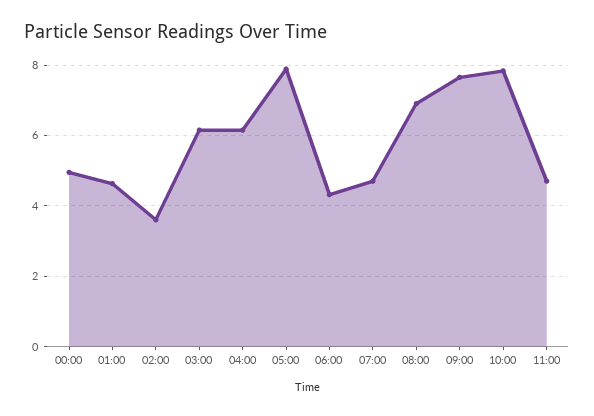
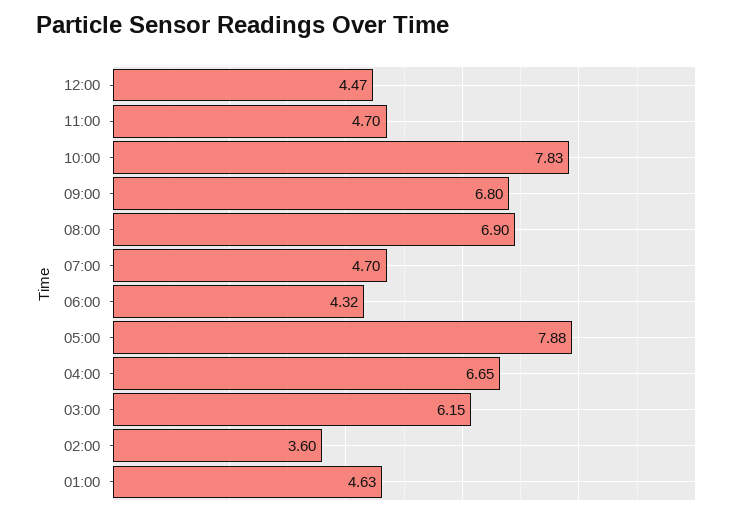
00:00: 5 -> none
04:00: 6.2 -> 6.65
09:00: 7.6 -> 6.8
12:00: none -> 4.47

